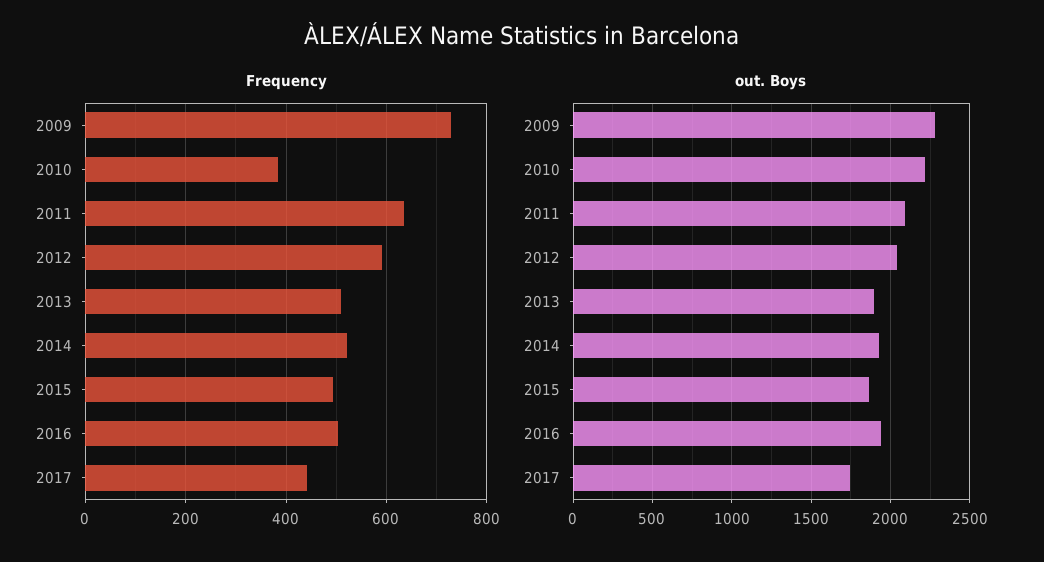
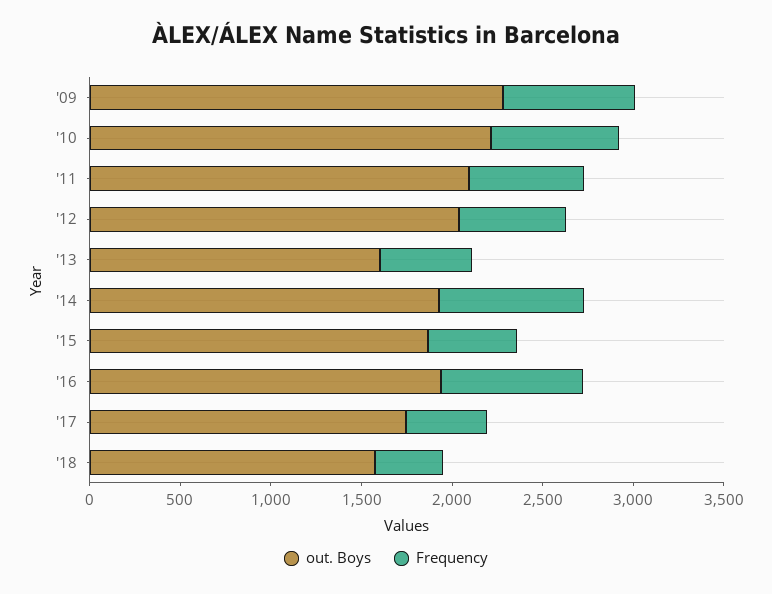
Frequency, 2010: 380 -> 700
Frequency, 2014: 520 -> 800
Frequency, 2016: 500 -> 800
out. Boys, 2013: 1900 -> 1600
out. Boys, '18: none -> 1600
Frequency, '18: none -> 400

